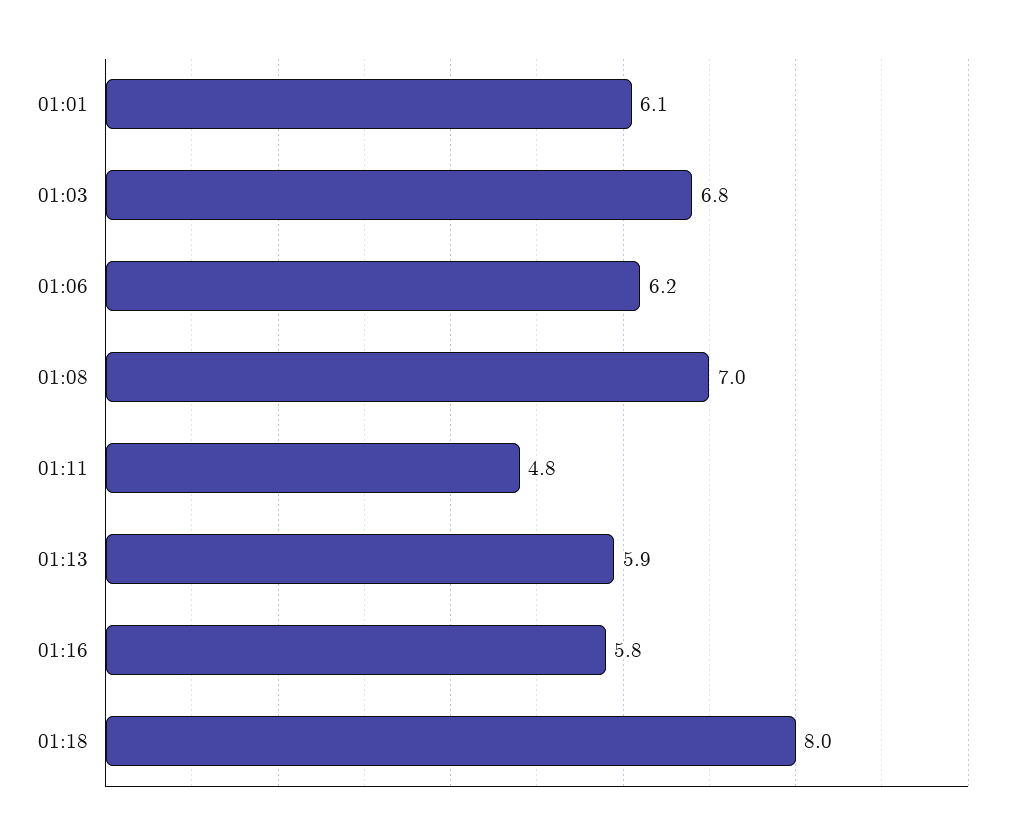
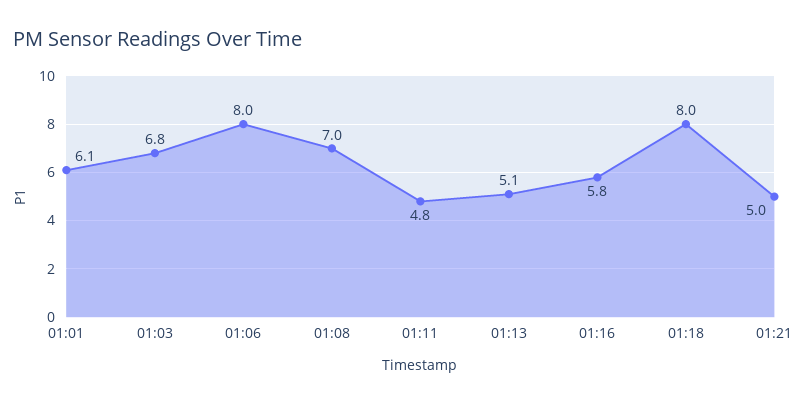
01:06: 6.2 -> 8
01:13: 5.9 -> 5.1
01:21: none -> 5

